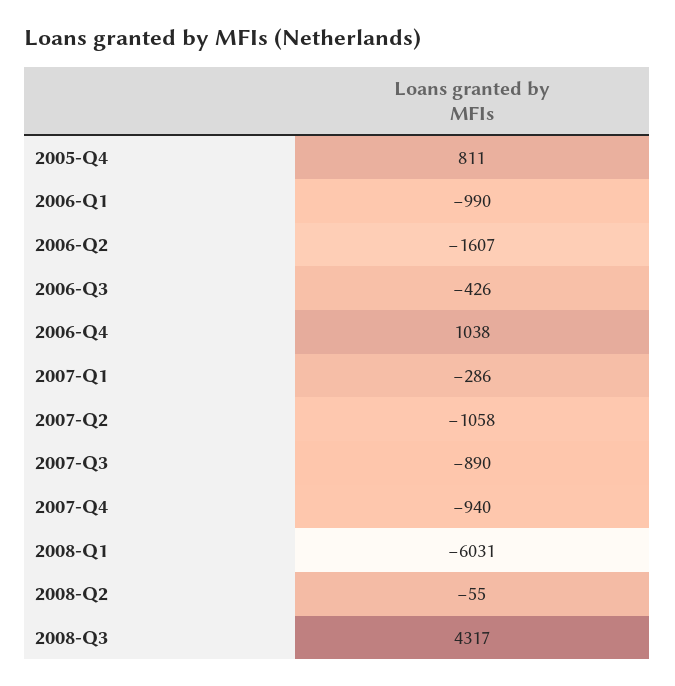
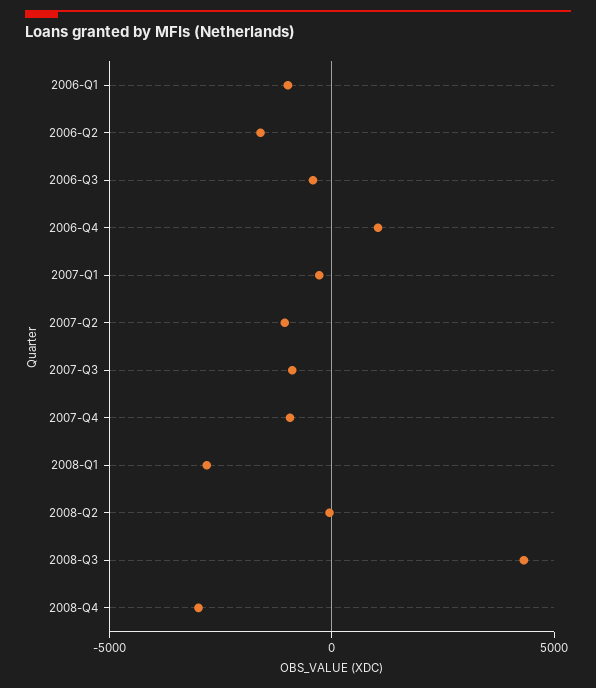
2005-Q4: 811 -> none
2008-Q1: -6031 -> -3000
2008-Q4: none -> -3000

